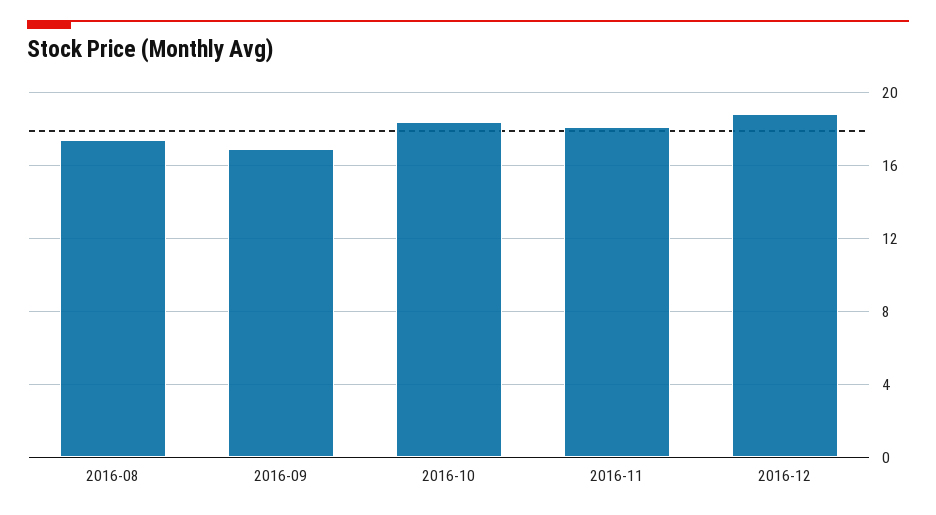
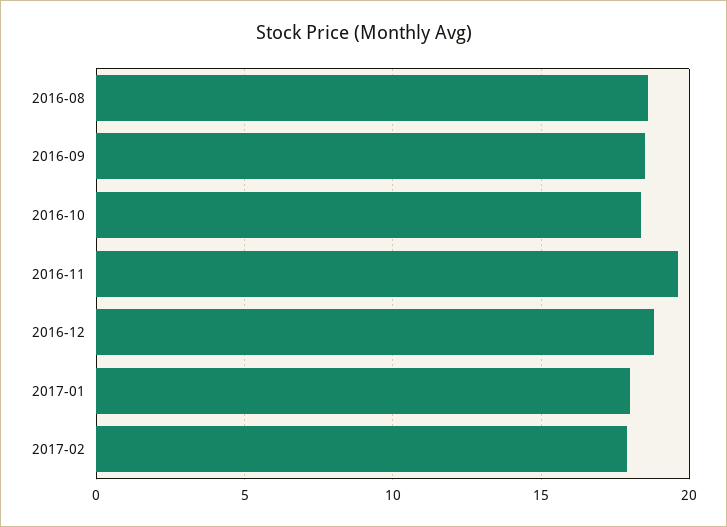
2016-08: 17.5 -> 18.5
2016-09: 17 -> 18.5
2016-11: 18 -> 19.5
2017-01: none -> 18
2017-02: none -> 18

